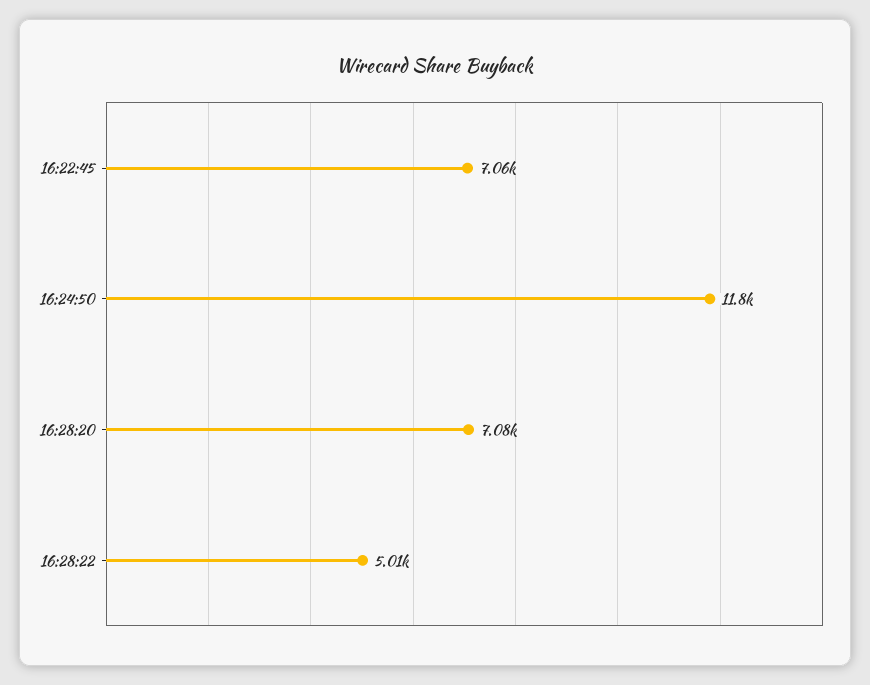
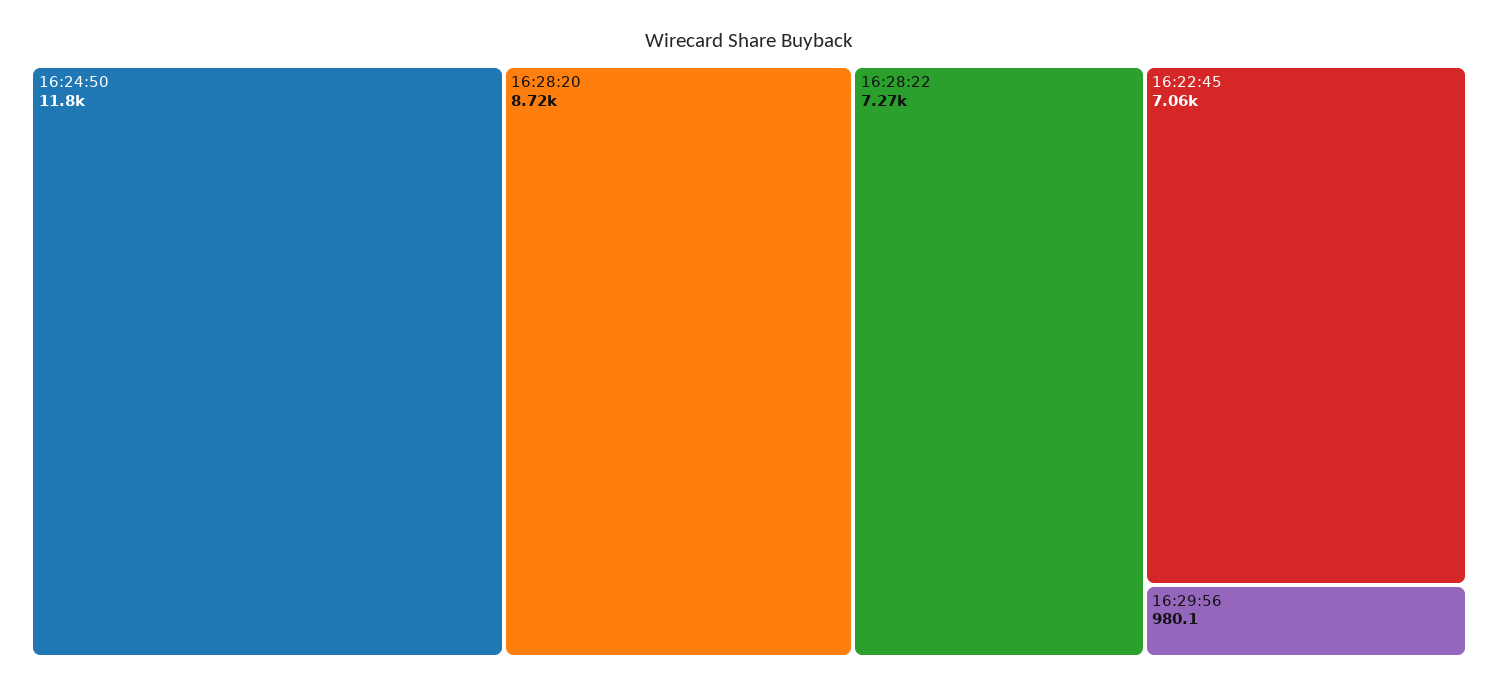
16:28:20: 7080 -> 8720
16:28:22: 5010 -> 7270
16:29:56: none -> 980.1

